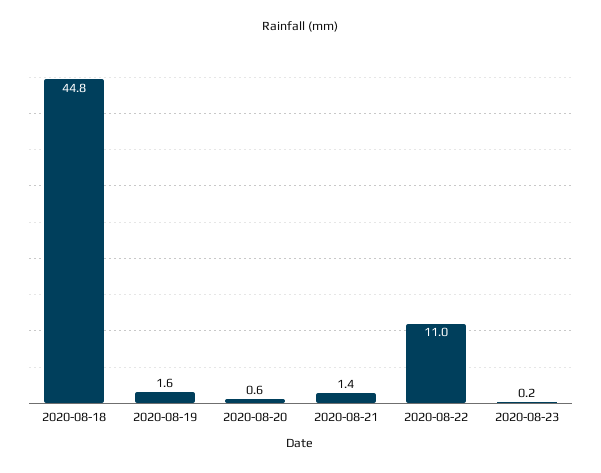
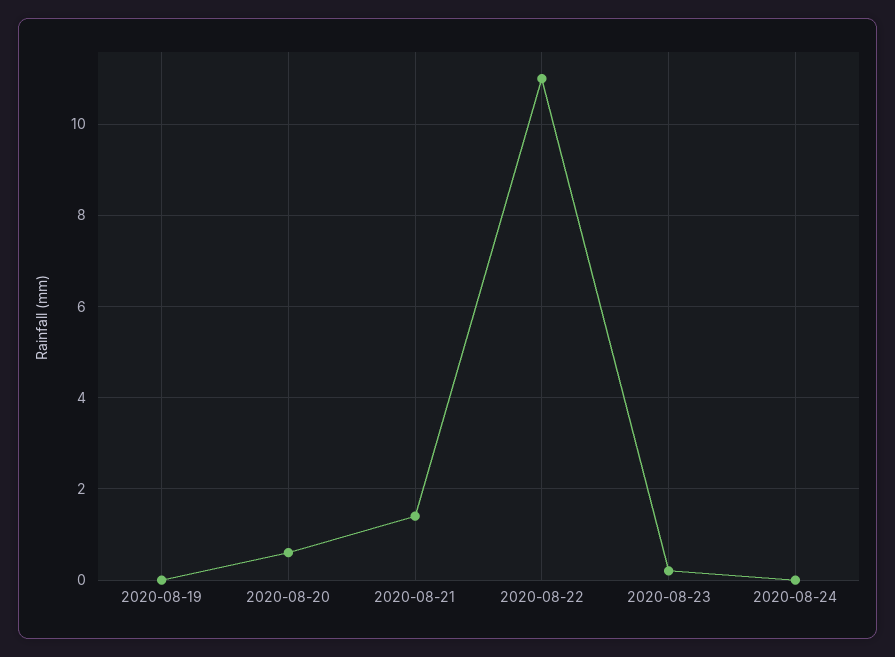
2020-08-18: 44.8 -> none
2020-08-19: 1.6 -> 0
2020-08-24: none -> 0

